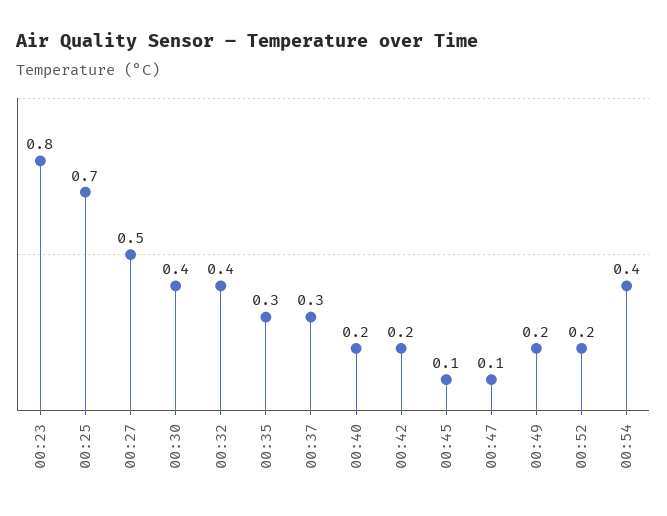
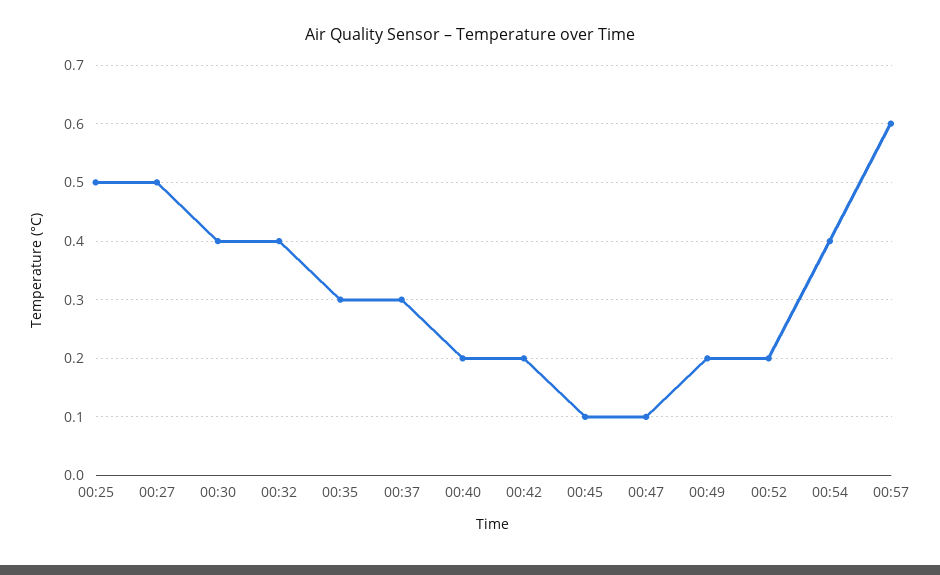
00:23: 0.8 -> none
00:25: 0.7 -> 0.5
00:57: none -> 0.6

